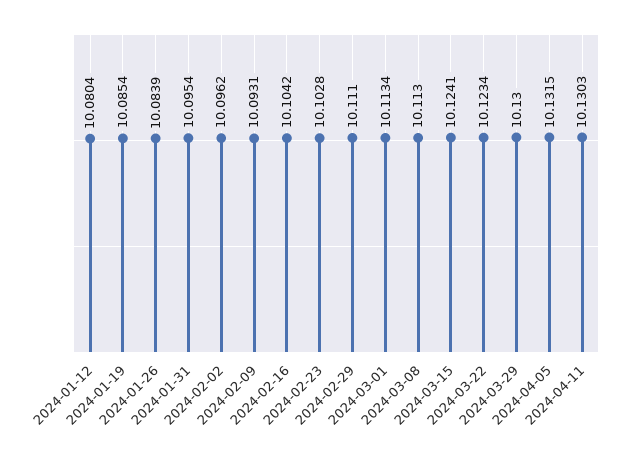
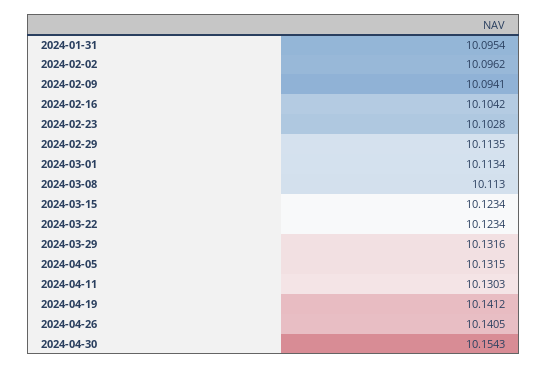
2024-01-12: 10.0804 -> none
2024-01-19: 10.0854 -> none
2024-01-26: 10.0839 -> none
2024-02-09: 10.0931 -> 10.0941
2024-02-29: 10.111 -> 10.1135
2024-03-15: 10.1241 -> 10.1234
2024-03-29: 10.13 -> 10.1316
2024-04-19: none -> 10.1412
2024-04-26: none -> 10.1405
2024-04-30: none -> 10.1543

